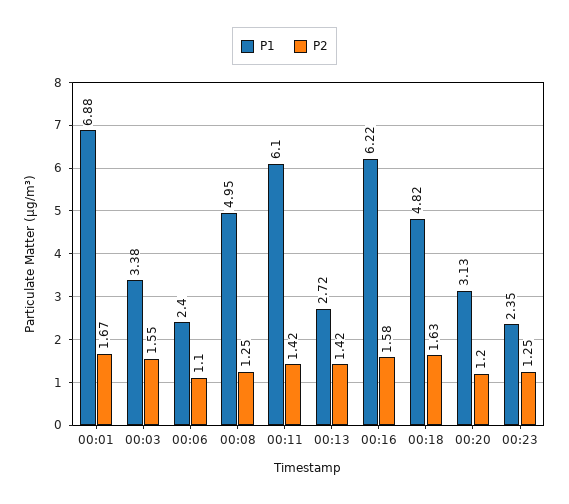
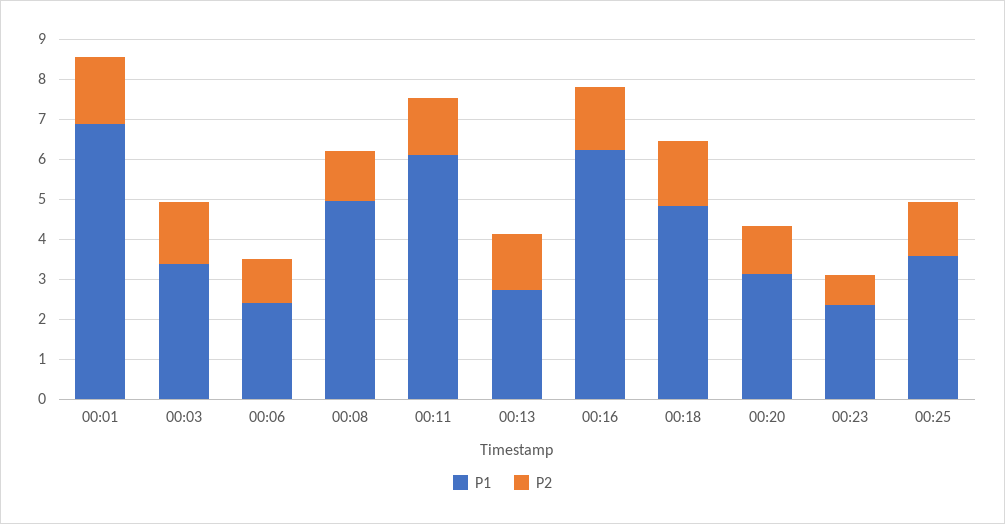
P2, 00:23: 1.25 -> 0.8
P1, 00:25: none -> 3.6
P2, 00:25: none -> 1.4

